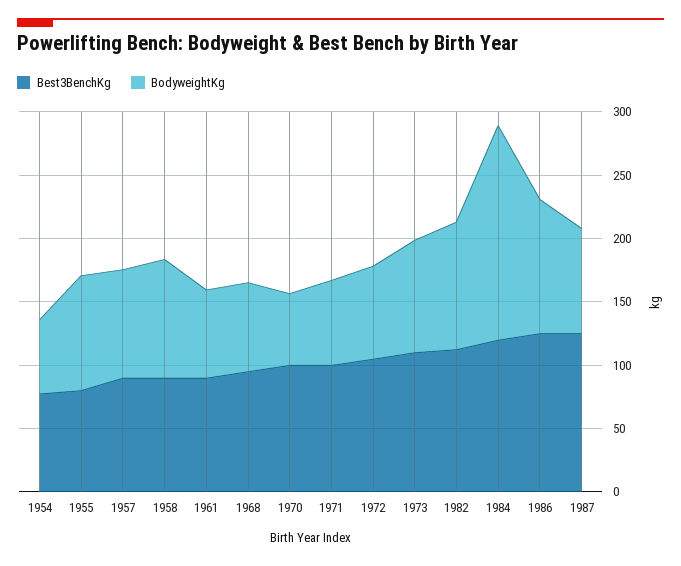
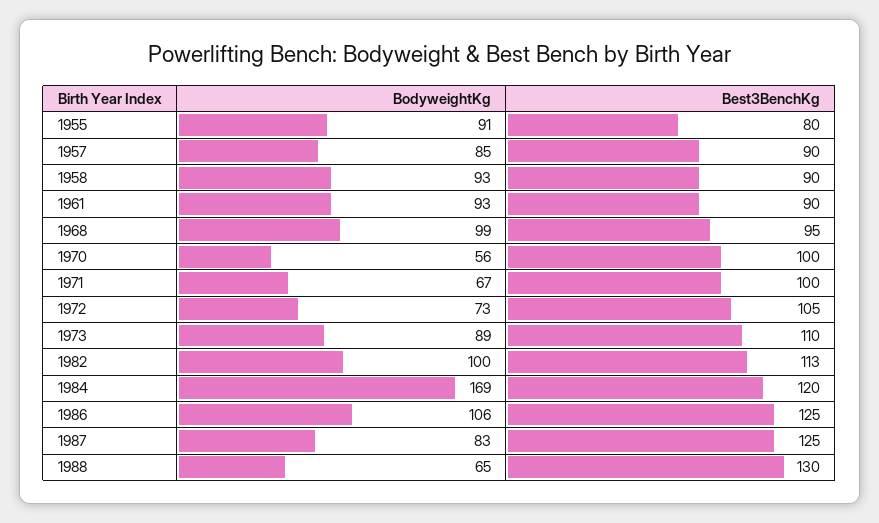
Best3BenchKg, 1954: 80 -> none
BodyweightKg, 1954: 60 -> none
BodyweightKg, 1961: 70 -> 93
BodyweightKg, 1968: 70 -> 99
BodyweightKg, 1988: none -> 65
Best3BenchKg, 1988: none -> 130

